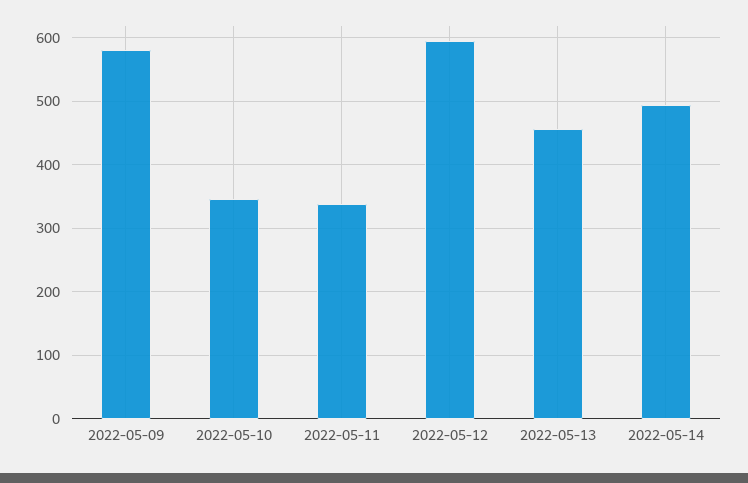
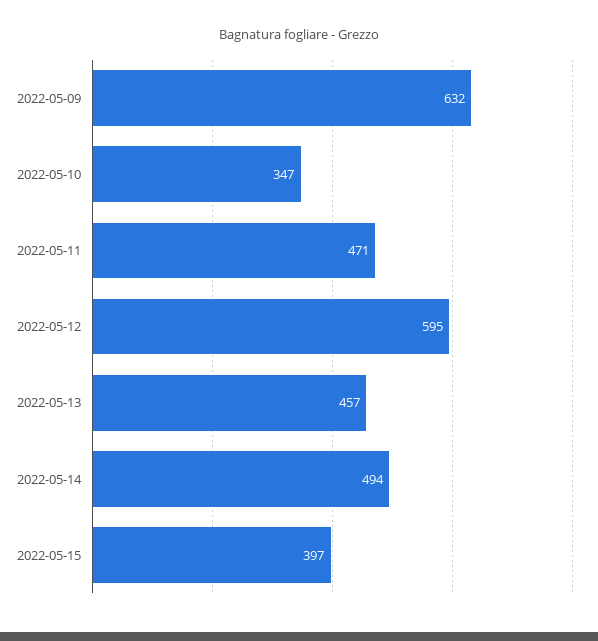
2022-05-09: 580 -> 632
2022-05-11: 340 -> 471
2022-05-15: none -> 397

